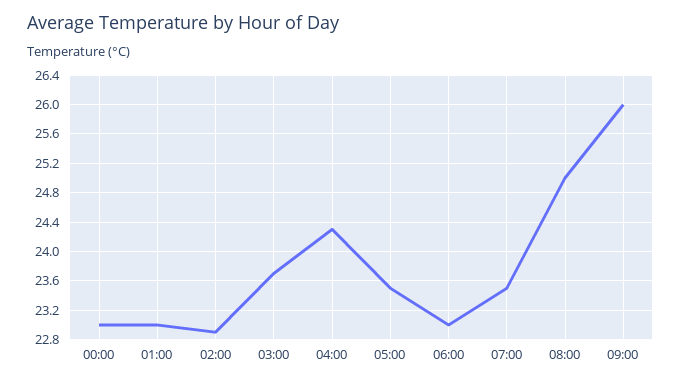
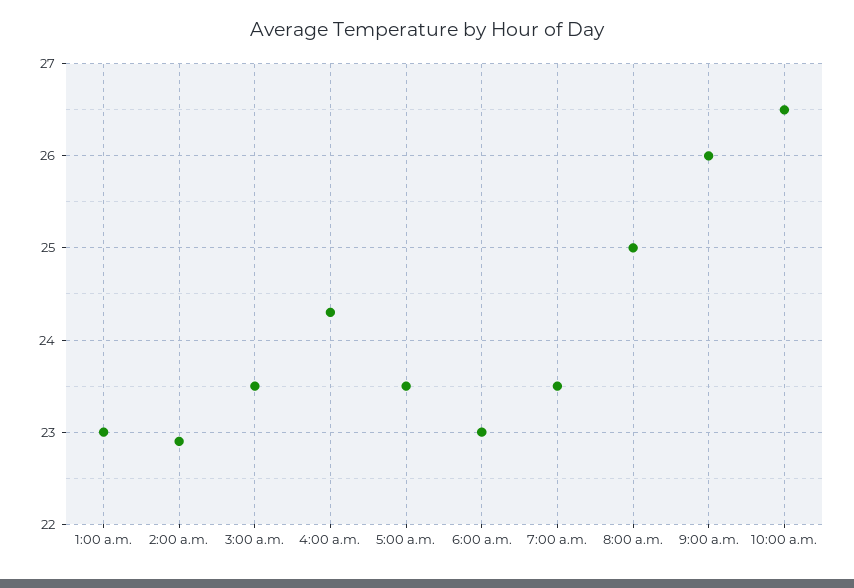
00:00: 23 -> none
03:00: 23.7 -> 23.5
10:00 a.m.: none -> 26.5

